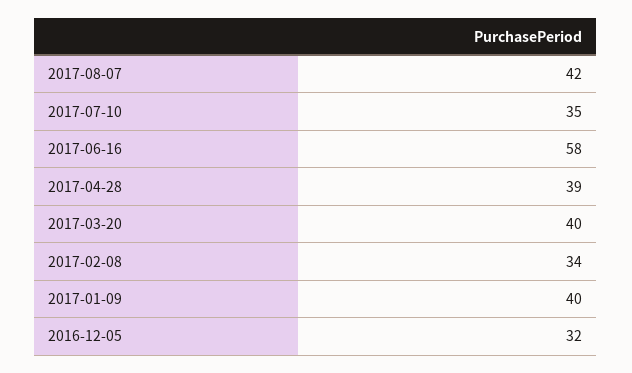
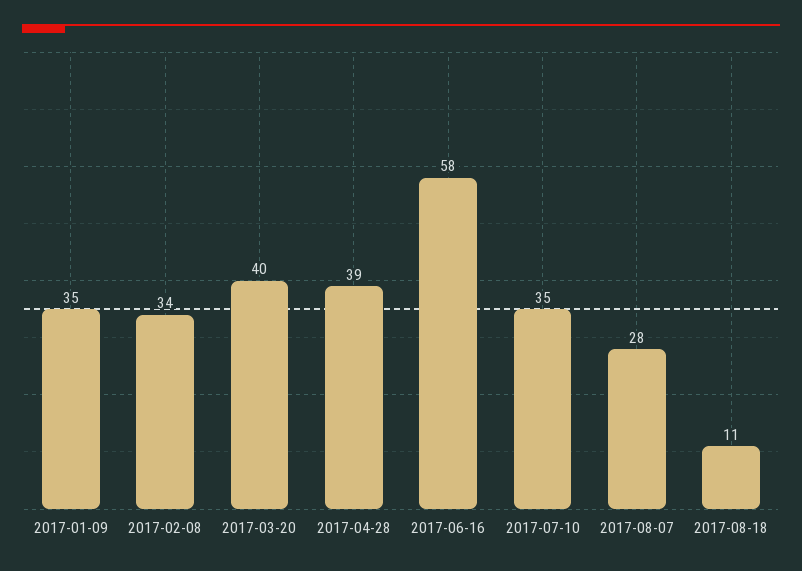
2017-08-07: 42 -> 28
2017-01-09: 40 -> 35
2016-12-05: 32 -> none
2017-08-18: none -> 11

